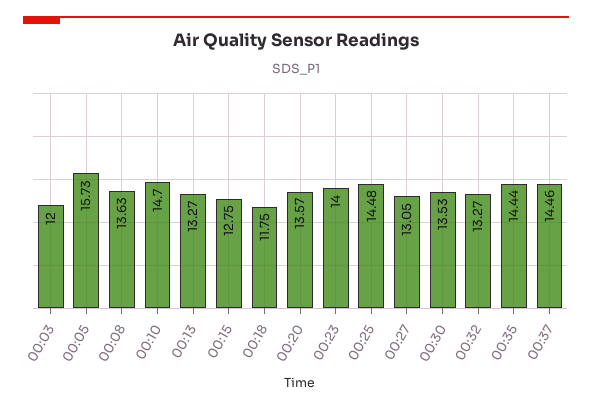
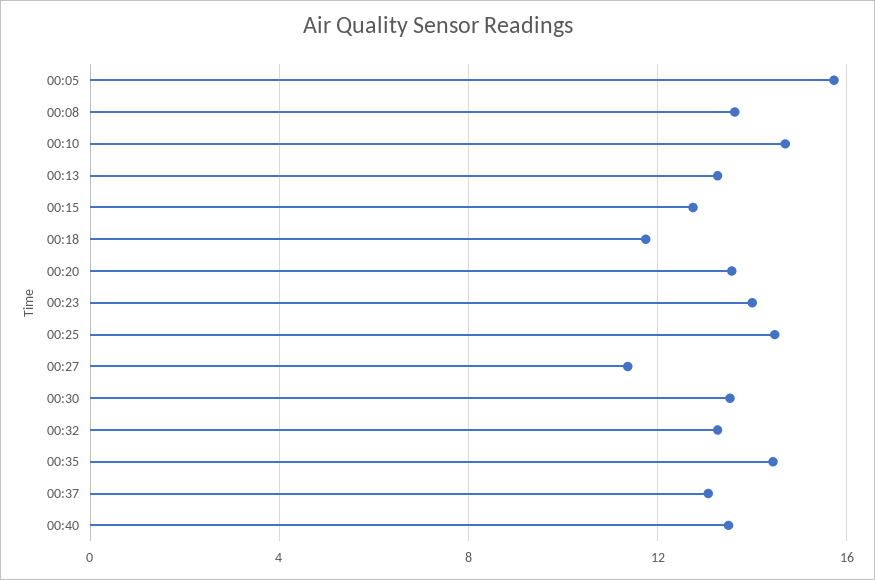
00:03: 12 -> none
00:27: 13.05 -> 11.5
00:37: 14.46 -> 13
00:40: none -> 13.5

